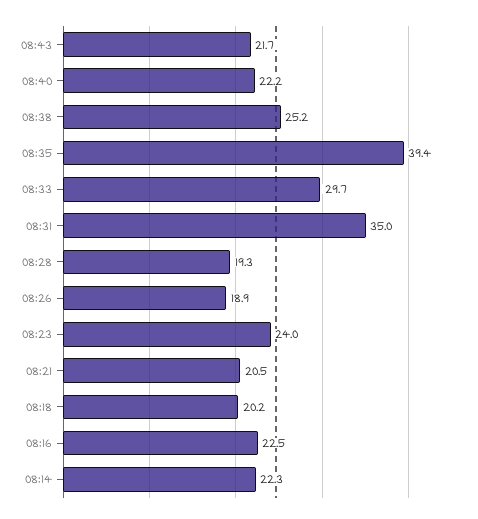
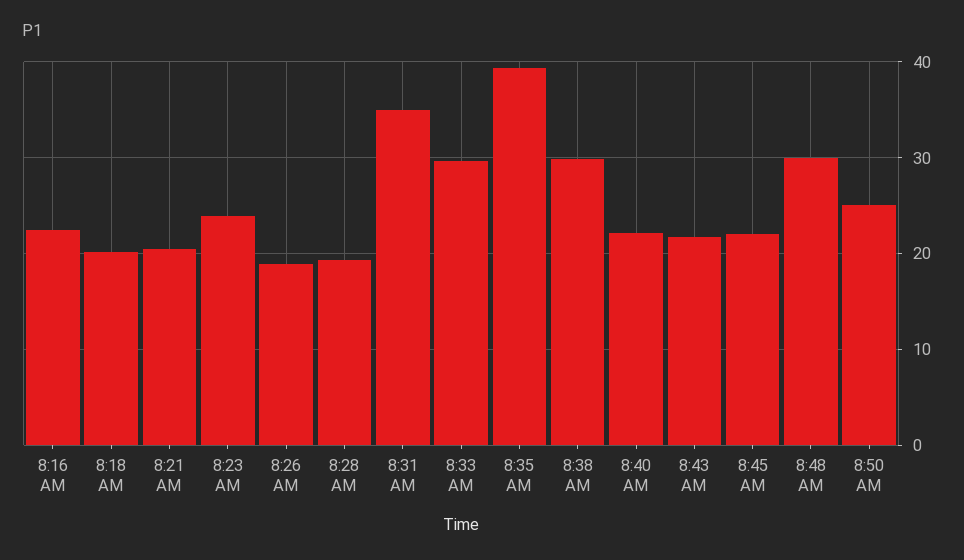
08:38: 25.2 -> 30
08:14: 22.3 -> none
8:45 AM: none -> 22
8:48 AM: none -> 30
8:50 AM: none -> 25

